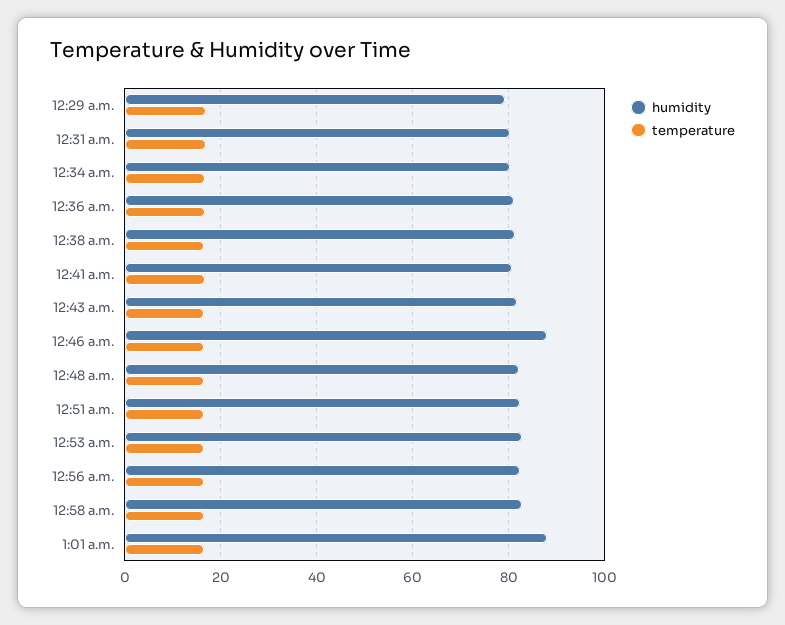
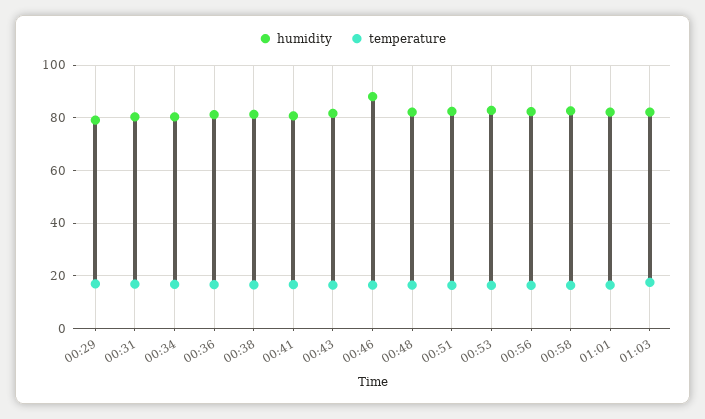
humidity, 1:01 a.m.: 88 -> 82.5
humidity, 01:03: none -> 82.5
temperature, 01:03: none -> 17.5

